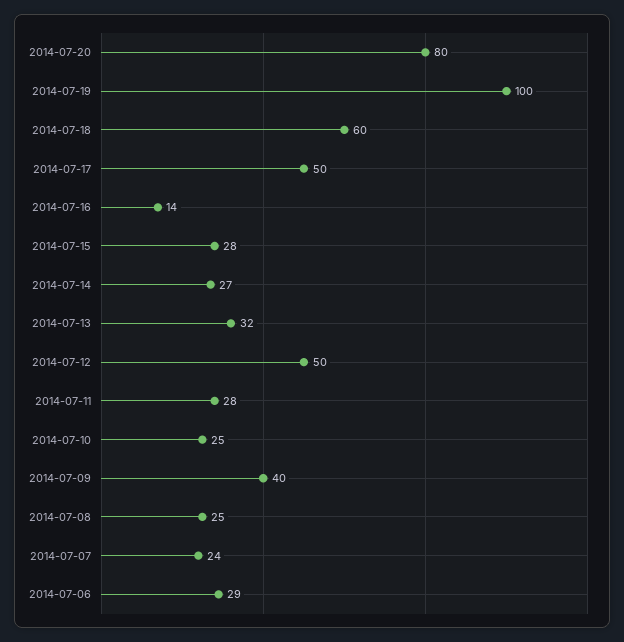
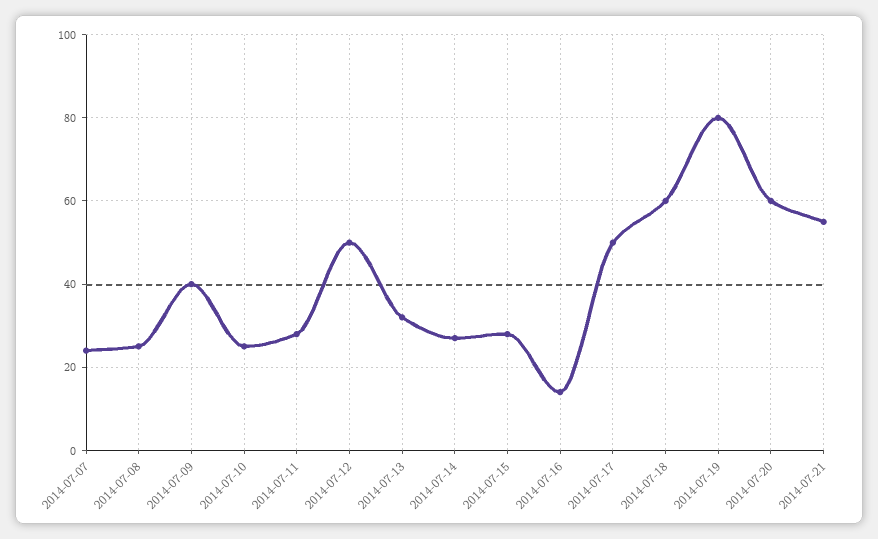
2014-07-20: 80 -> 60
2014-07-19: 100 -> 80
2014-07-06: 29 -> none
2014-07-21: none -> 55

